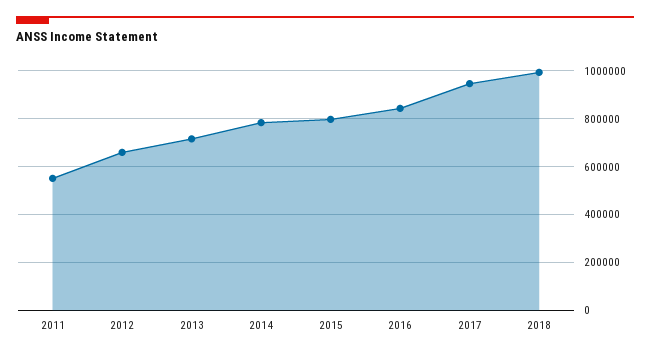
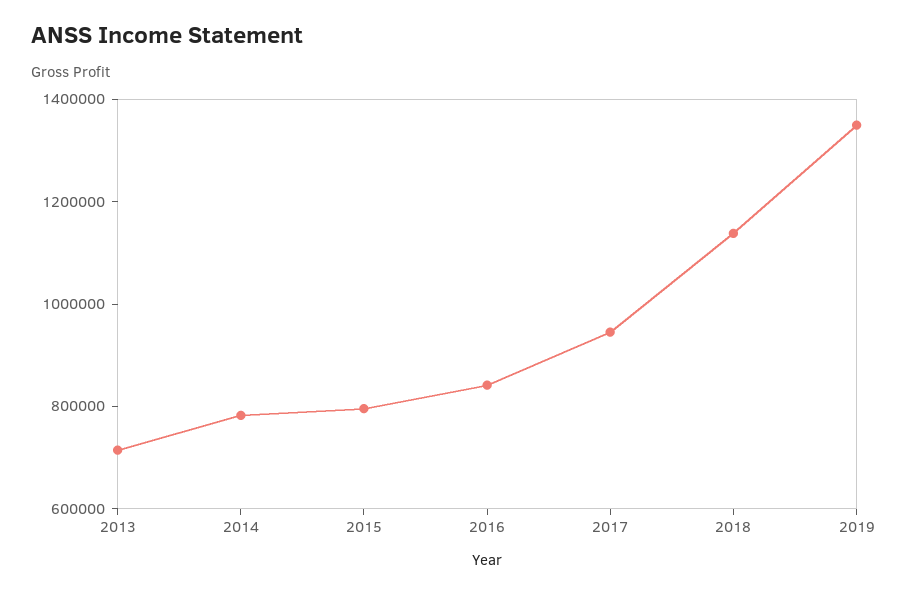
2011: 550000 -> none
2012: 650000 -> none
2018: 1000000 -> 1150000
2019: none -> 1350000

